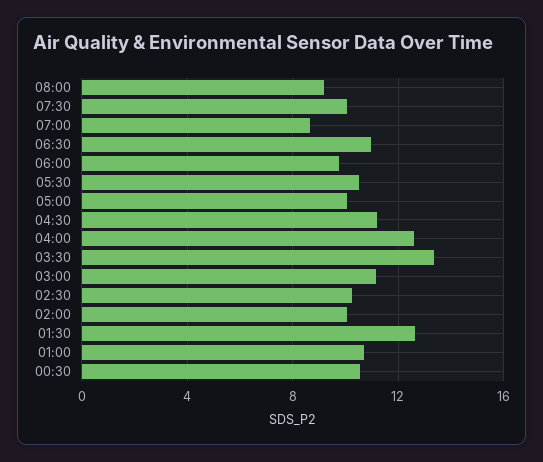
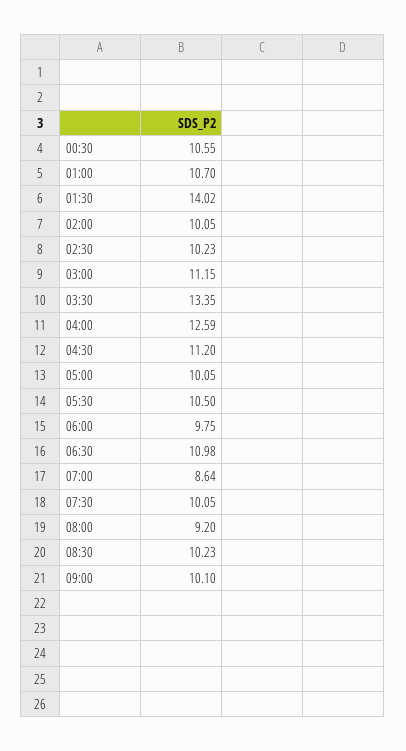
01:30: 12.5 -> 14.02
08:30: none -> 10.23
09:00: none -> 10.1

